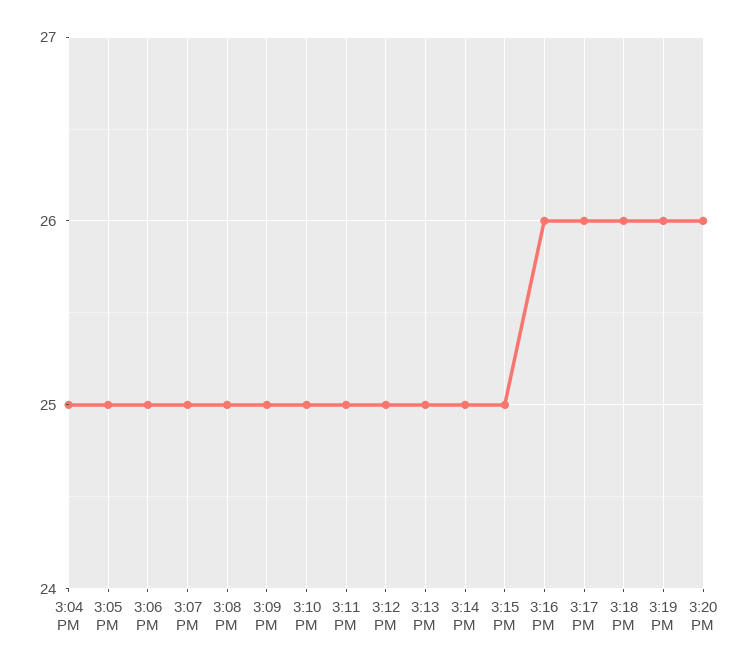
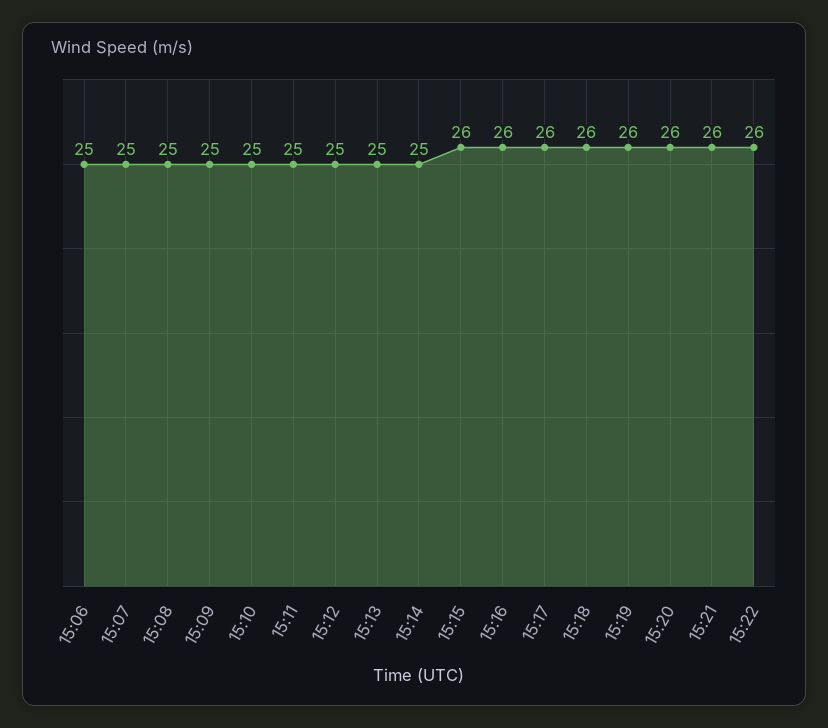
3:04 PM: 25 -> none
3:05 PM: 25 -> none
3:15 PM: 25 -> 26
15:21: none -> 26
15:22: none -> 26

